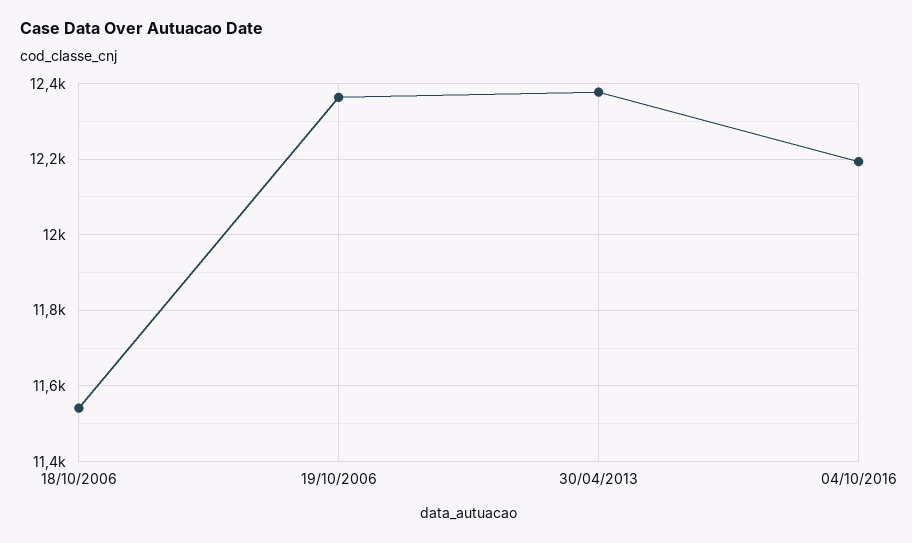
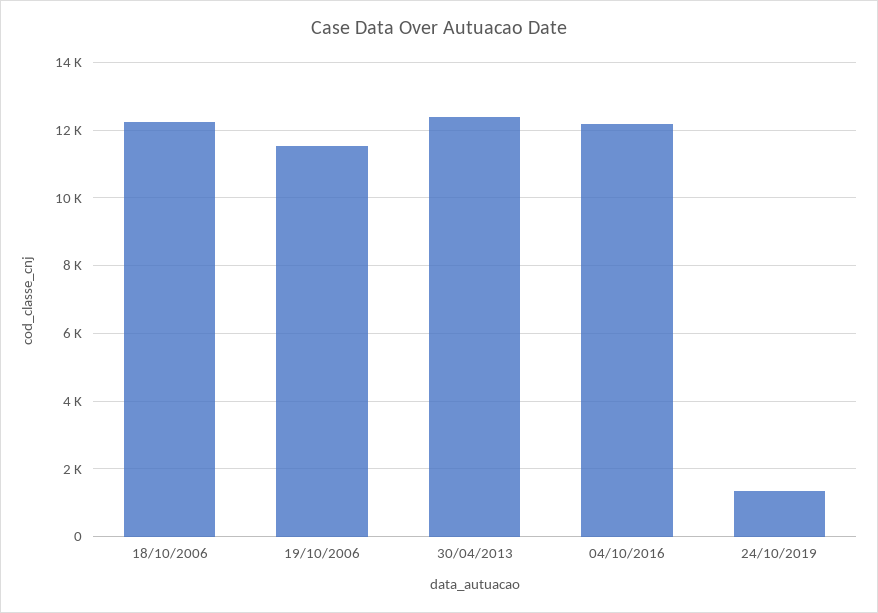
18/10/2006: 11540 -> 12200
19/10/2006: 12360 -> 11600
24/10/2019: none -> 1400

